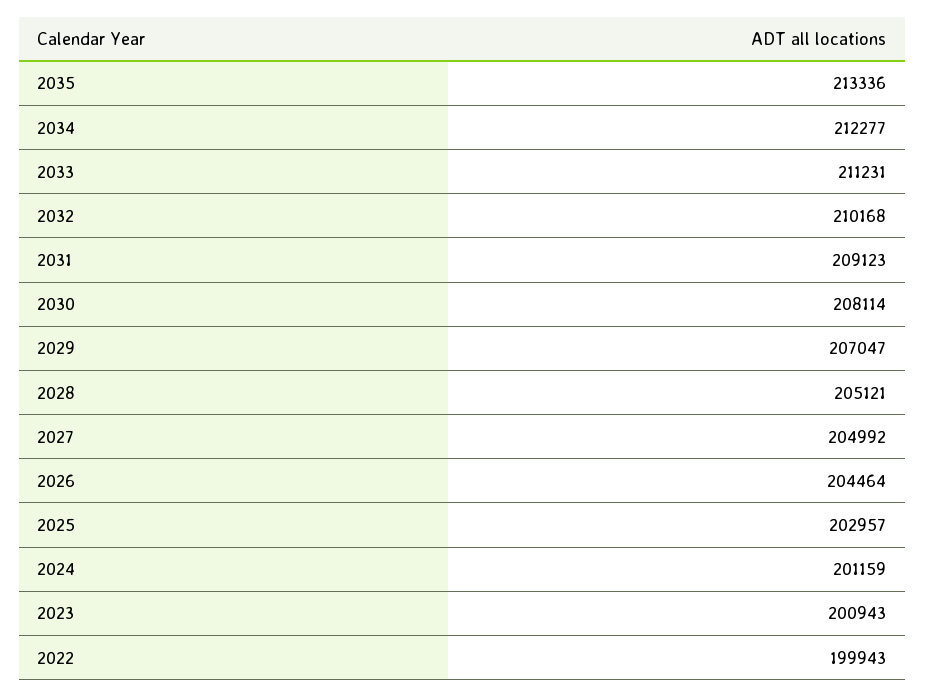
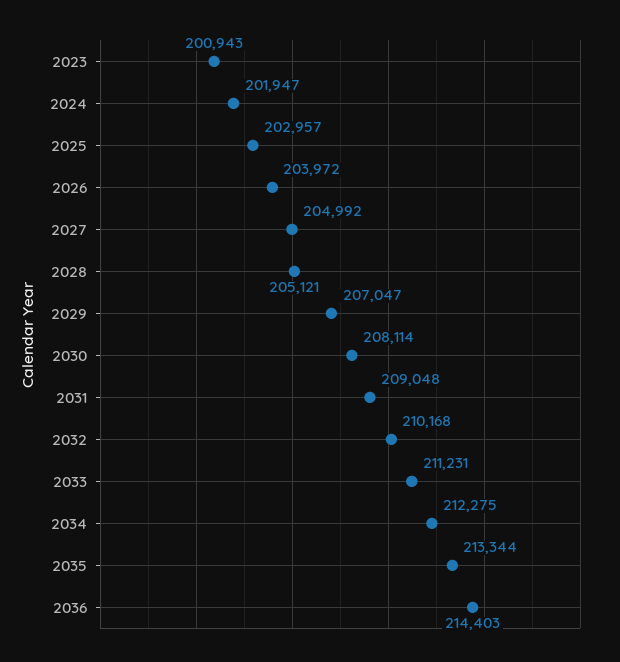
2035: 213336 -> 213344
2034: 212277 -> 212275
2031: 209123 -> 209048
2026: 204464 -> 203972
2024: 201159 -> 201947
2022: 199943 -> none
2036: none -> 214403

